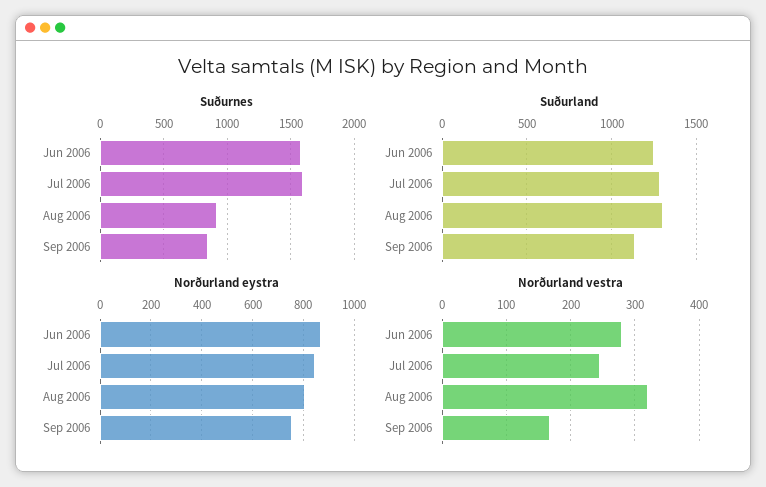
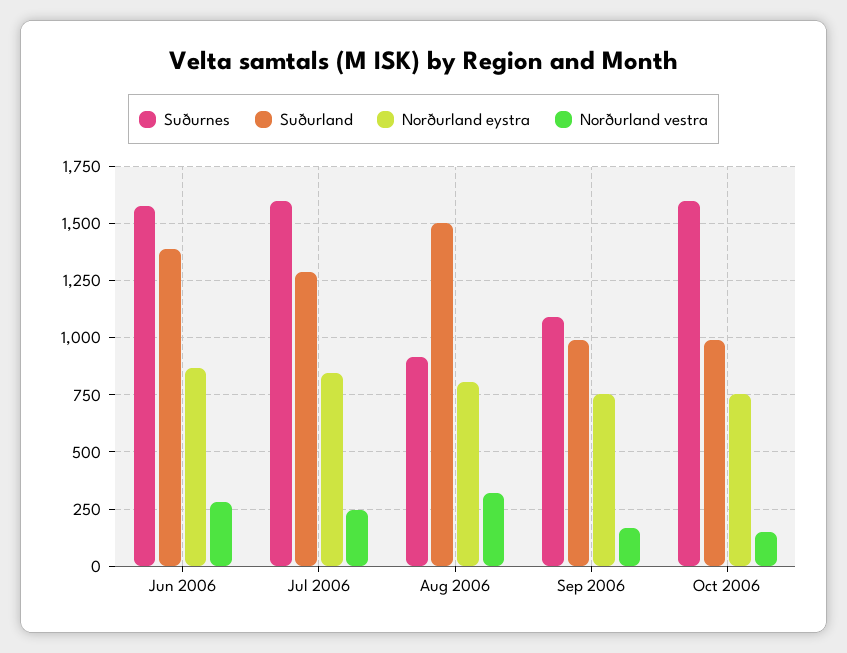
Suðurnes, Sep 2006: 850 -> 1100
Suðurland, Jun 2006: 1250 -> 1400
Suðurland, Aug 2006: 1300 -> 1500
Suðurland, Sep 2006: 1150 -> 1000
Suðurnes, Oct 2006: none -> 1600
Suðurland, Oct 2006: none -> 1000
Norðurland eystra, Oct 2006: none -> 750
Norðurland vestra, Oct 2006: none -> 150

